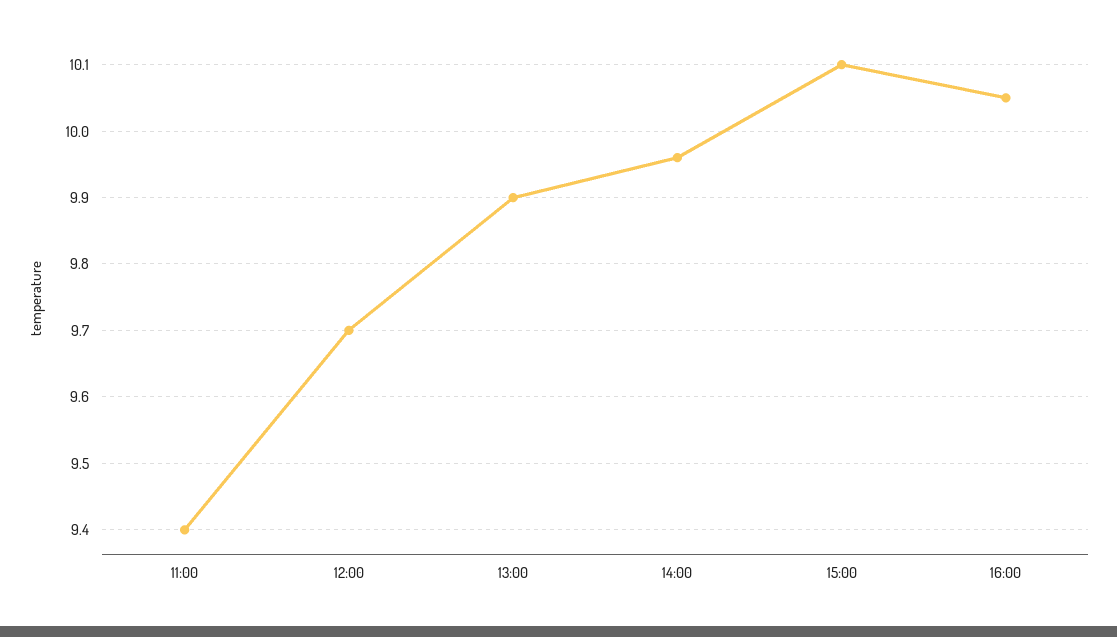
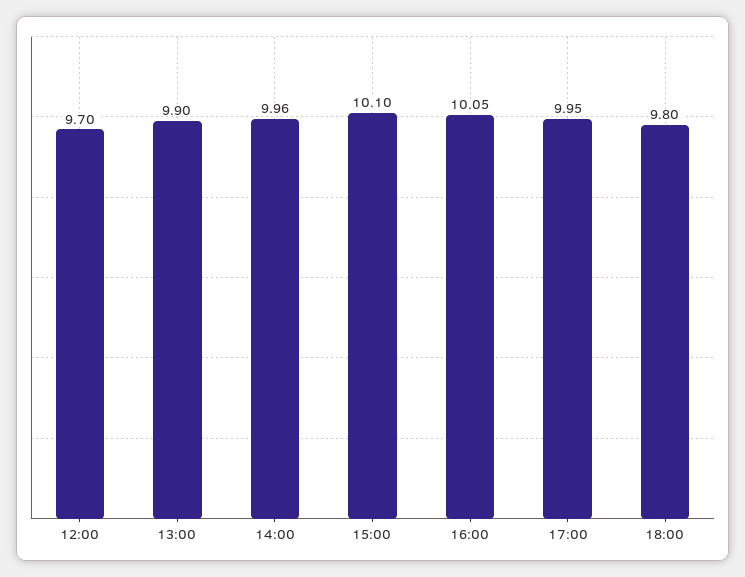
11:00: 9.4 -> none
17:00: none -> 9.95
18:00: none -> 9.8

